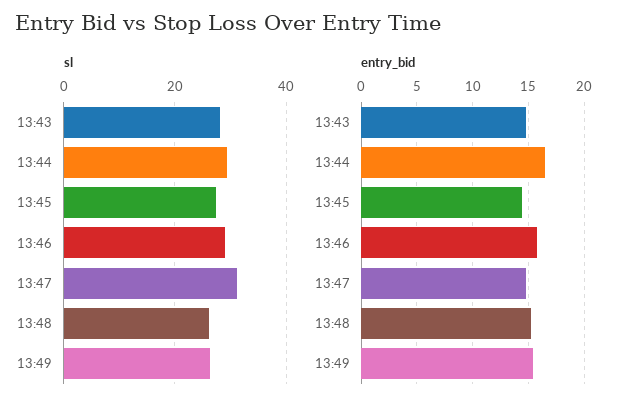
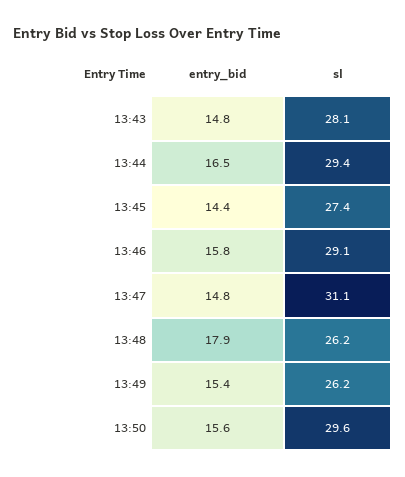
entry_bid, 13:48: 15 -> 17.9
entry_bid, 13:50: none -> 15.6
sl, 13:50: none -> 29.6

